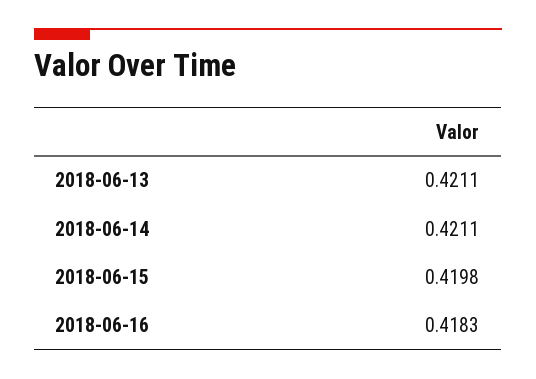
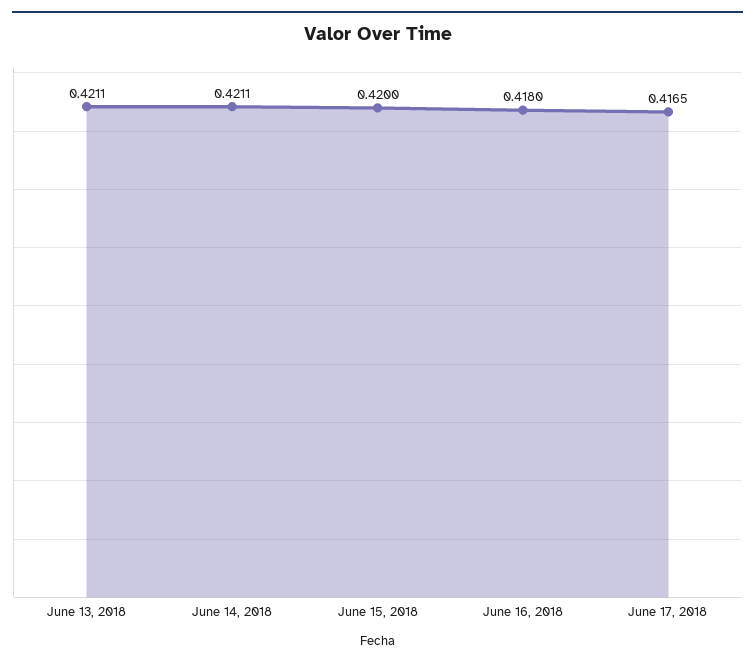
2018-06-15: 0.4198 -> 0.42
2018-06-16: 0.4183 -> 0.418
June 17, 2018: none -> 0.4165

